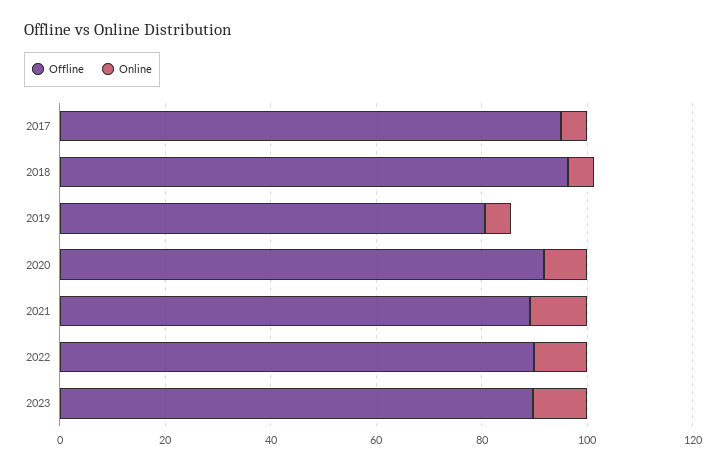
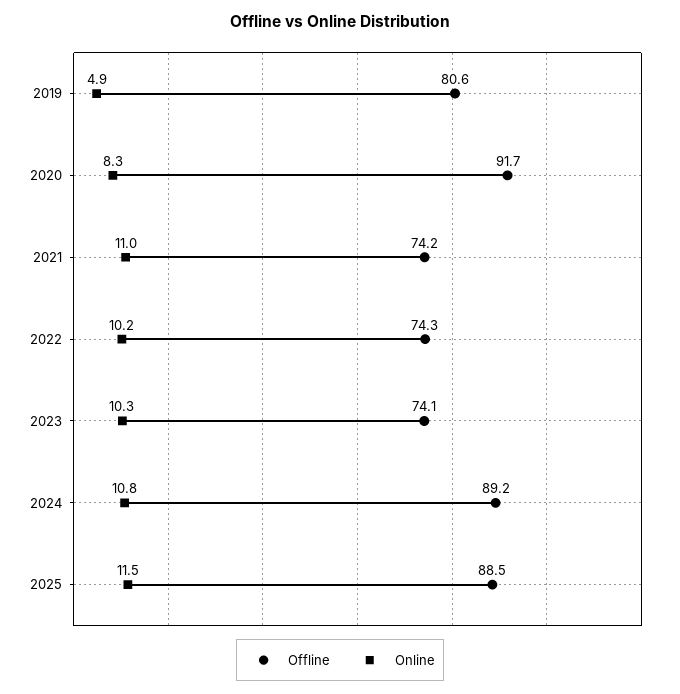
Offline, 2017: 95 -> none
Online, 2017: 5 -> none
Offline, 2018: 95 -> none
Online, 2018: 5 -> none
Offline, 2021: 90 -> 74.2
Offline, 2022: 90 -> 74.3
Offline, 2023: 90 -> 74.1
Offline, 2024: none -> 89.2
Online, 2024: none -> 10.8
Offline, 2025: none -> 88.5
Online, 2025: none -> 11.5

